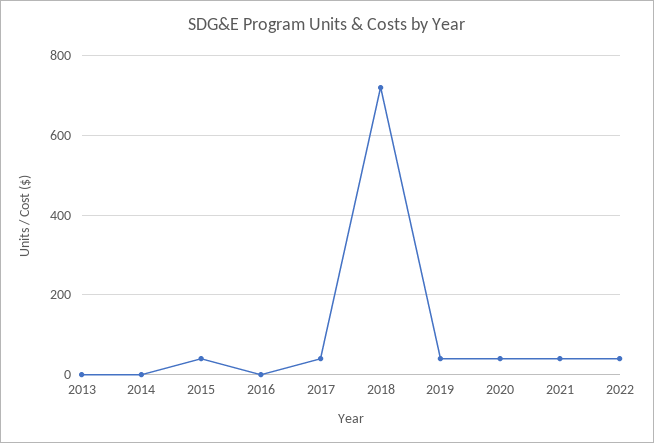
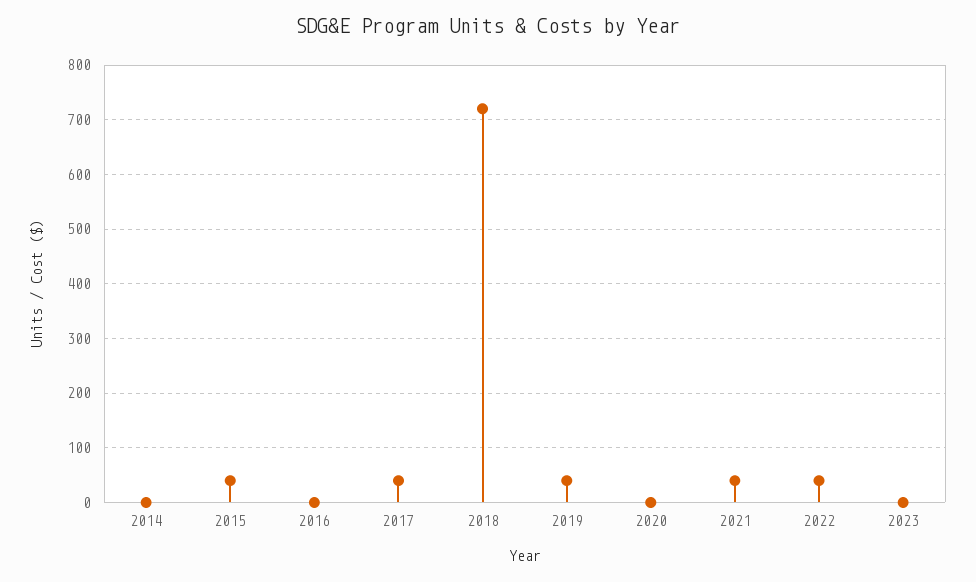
2013: 0 -> none
2020: 40 -> 0
2023: none -> 0

